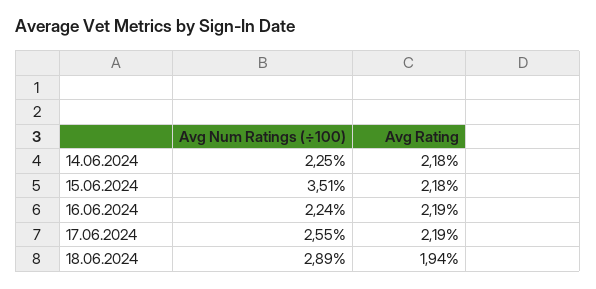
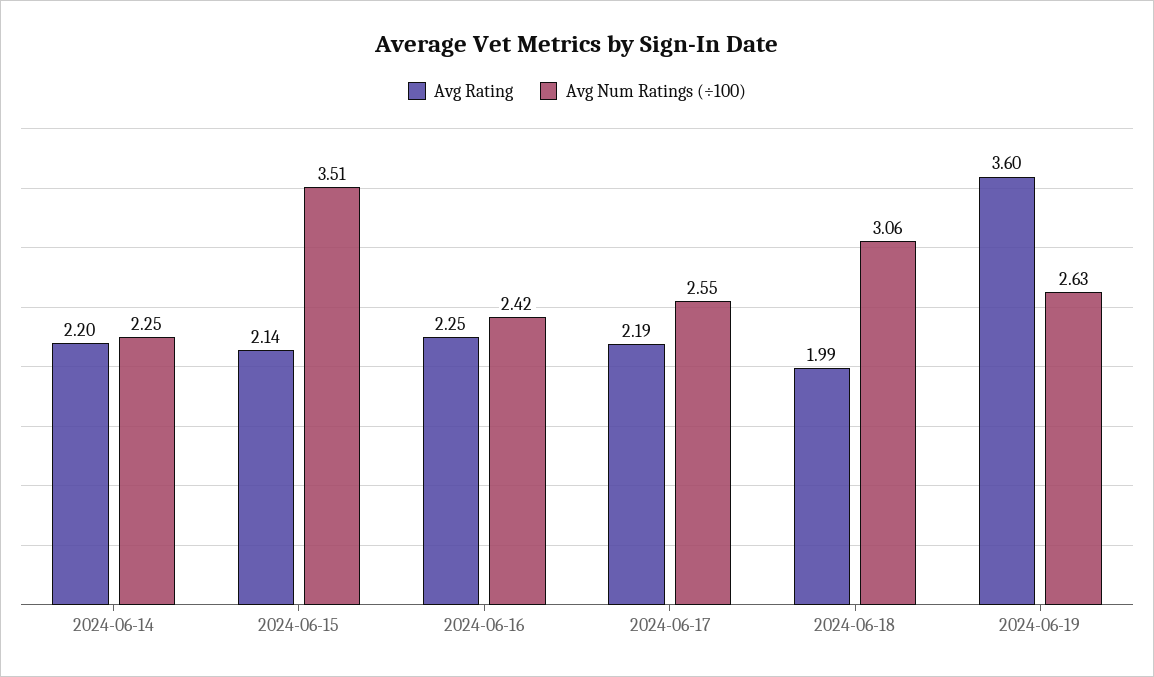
Avg Rating, 14.06.2024: 2.18 -> 2.2
Avg Rating, 15.06.2024: 2.18 -> 2.14
Avg Num Ratings (÷100), 16.06.2024: 2.24 -> 2.42
Avg Rating, 16.06.2024: 2.19 -> 2.25
Avg Num Ratings (÷100), 18.06.2024: 2.89 -> 3.06
Avg Rating, 18.06.2024: 1.94 -> 1.99
Avg Rating, 2024-06-19: none -> 3.6
Avg Num Ratings (÷100), 2024-06-19: none -> 2.63

